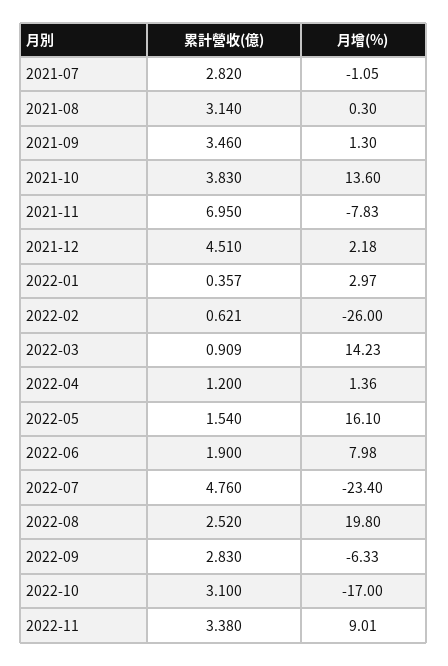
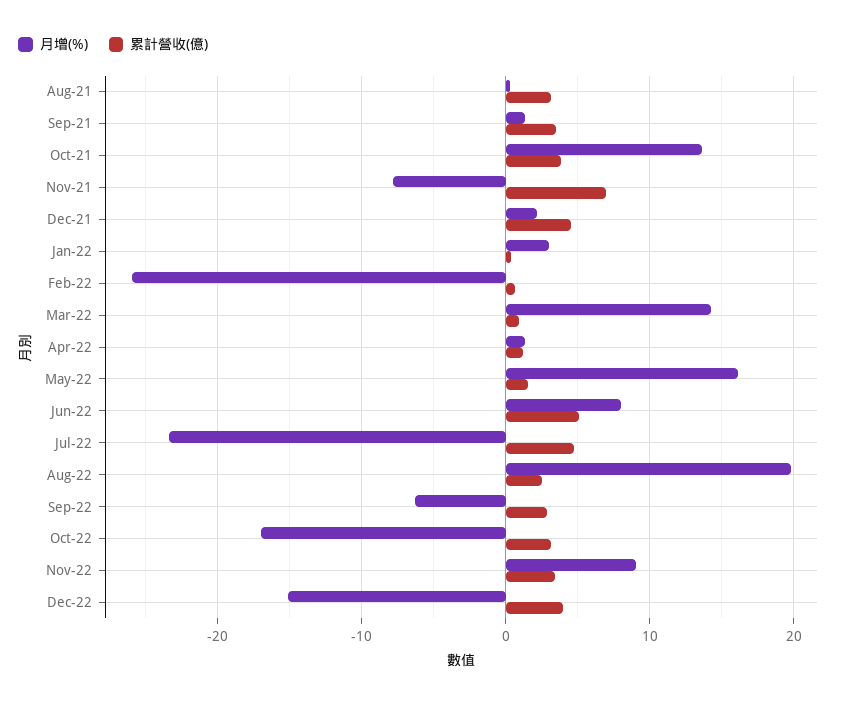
累計營收(億), 2021-07: 2.82 -> none
月增(%), 2021-07: -1.05 -> none
累計營收(億), 2022-06: 1.9 -> 5
月增(%), Dec-22: none -> -15
累計營收(億), Dec-22: none -> 4

